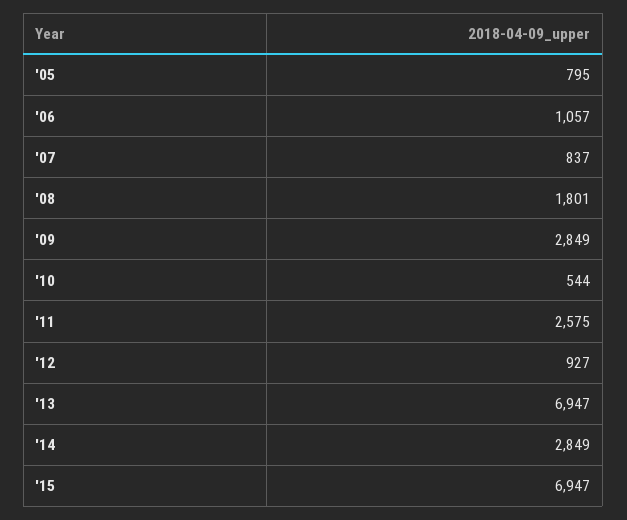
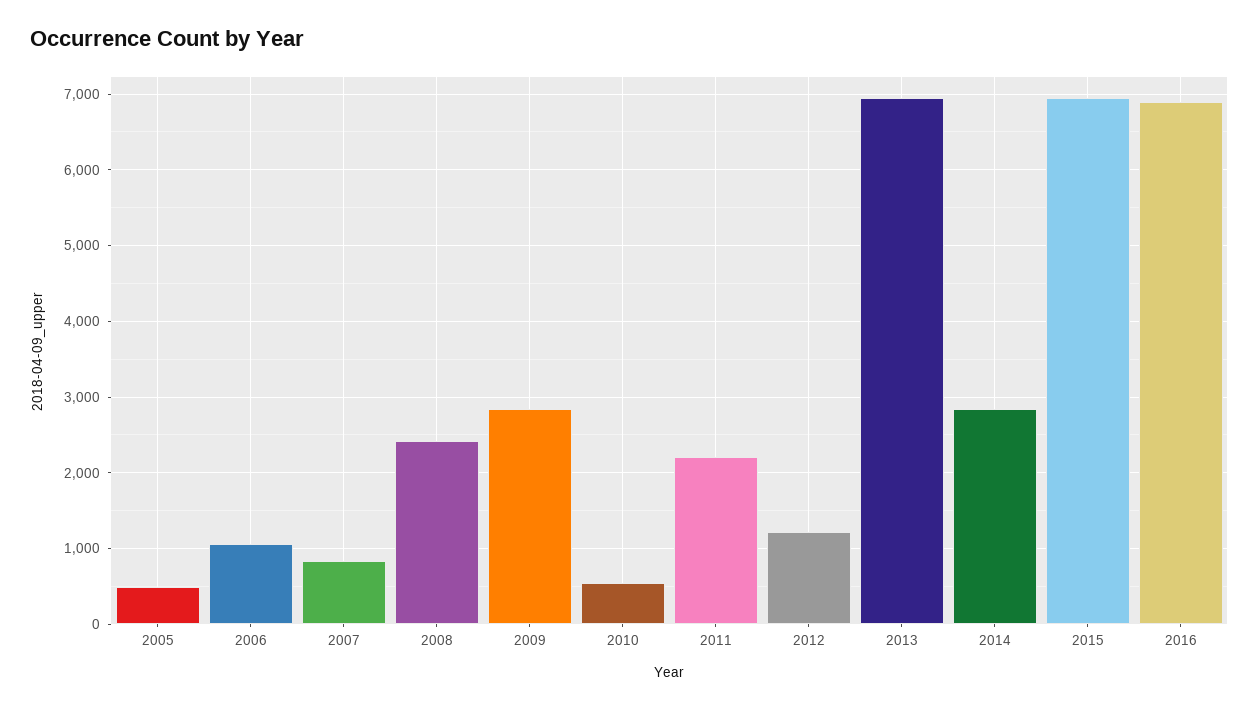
'05: 795 -> 500
'08: 1801 -> 2400
'11: 2575 -> 2200
'12: 927 -> 1200
2016: none -> 6900

